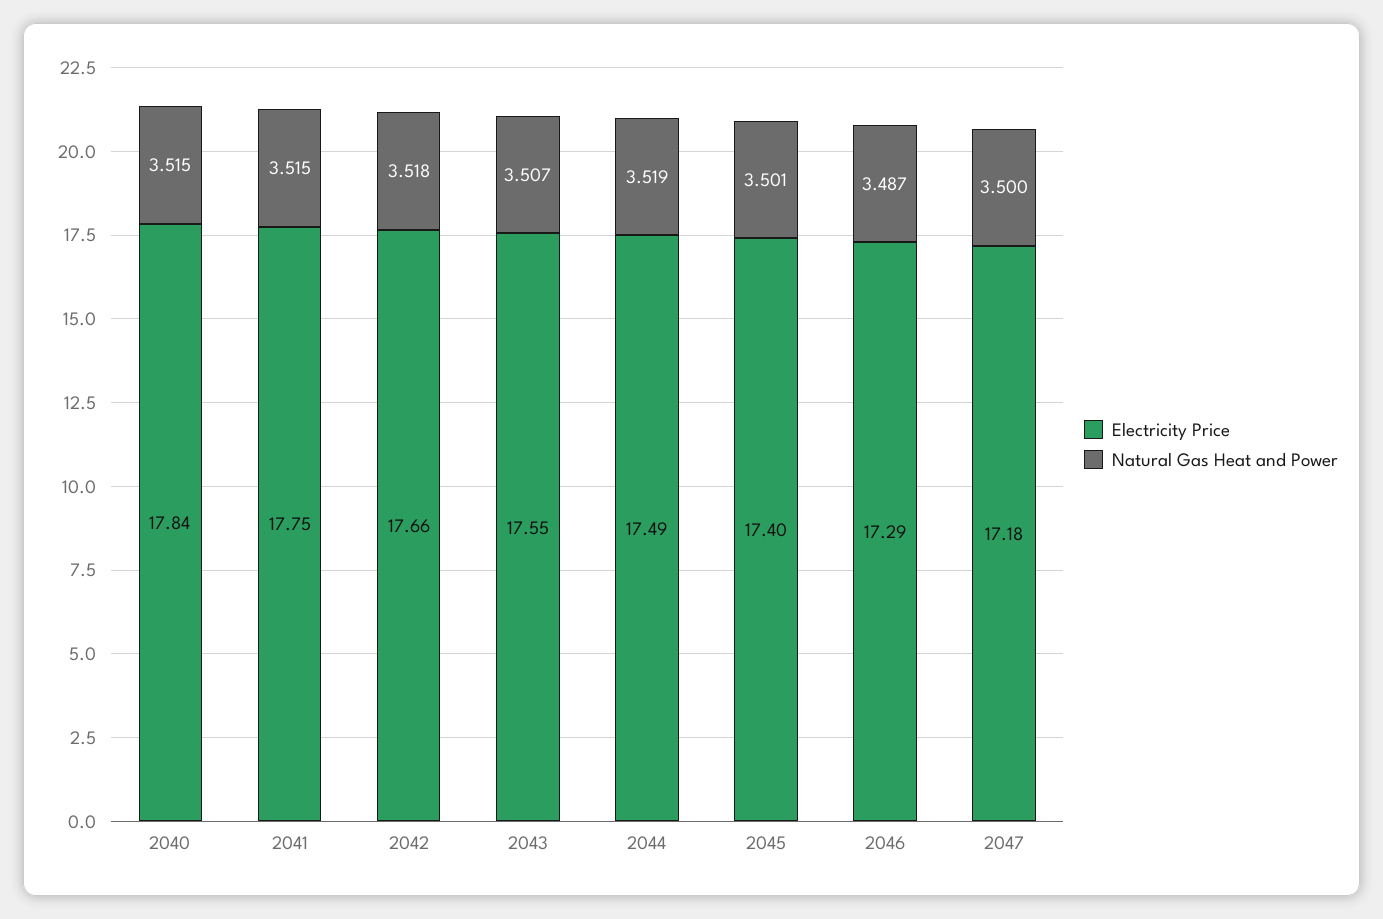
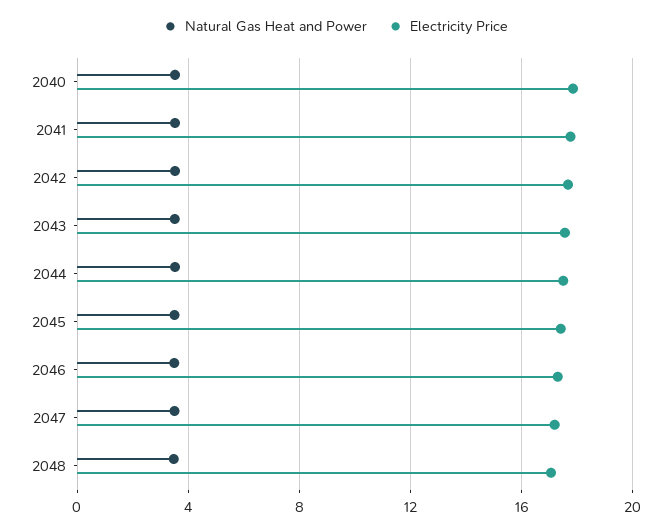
Natural Gas Heat and Power, 2048: none -> 3.5
Electricity Price, 2048: none -> 17

